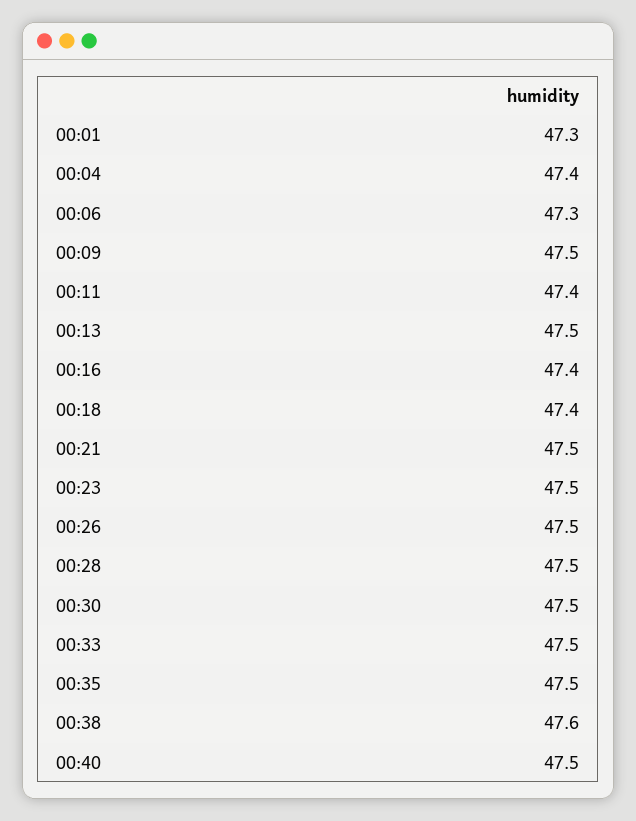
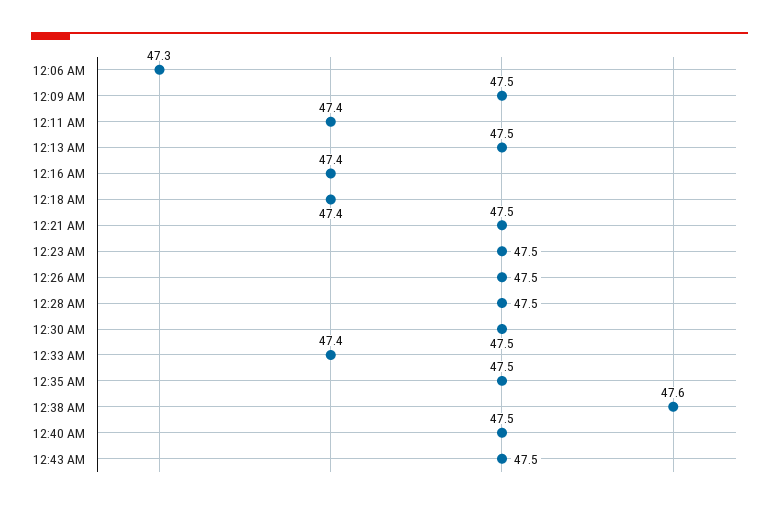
00:01: 47.3 -> none
00:04: 47.4 -> none
00:33: 47.5 -> 47.4
12:43 AM: none -> 47.5

